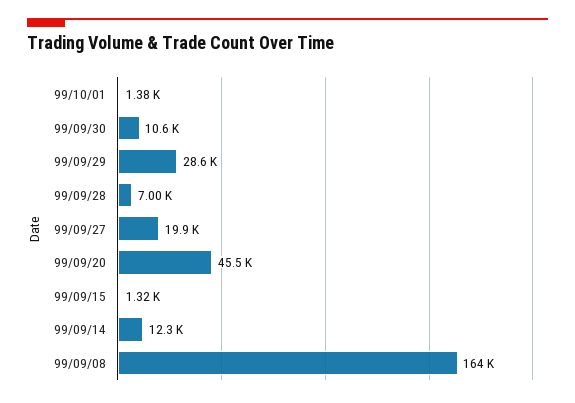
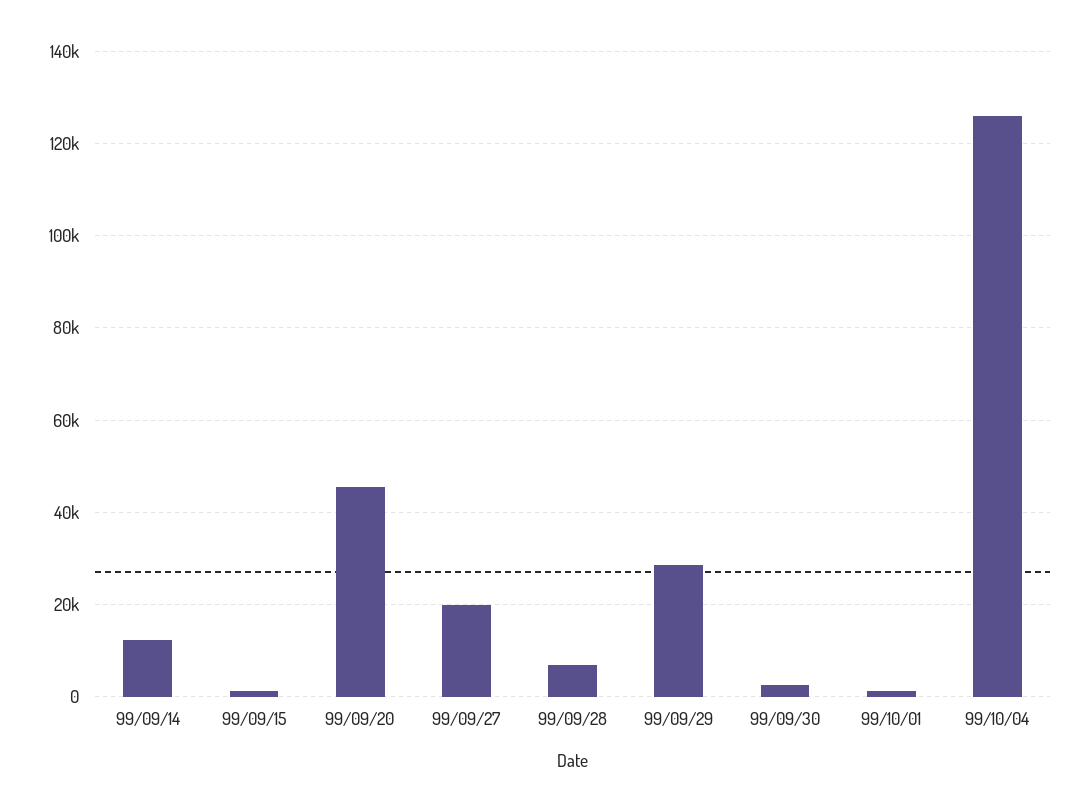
99/09/30: 10600 -> 2000
99/09/08: 164000 -> none
99/10/04: none -> 126000

